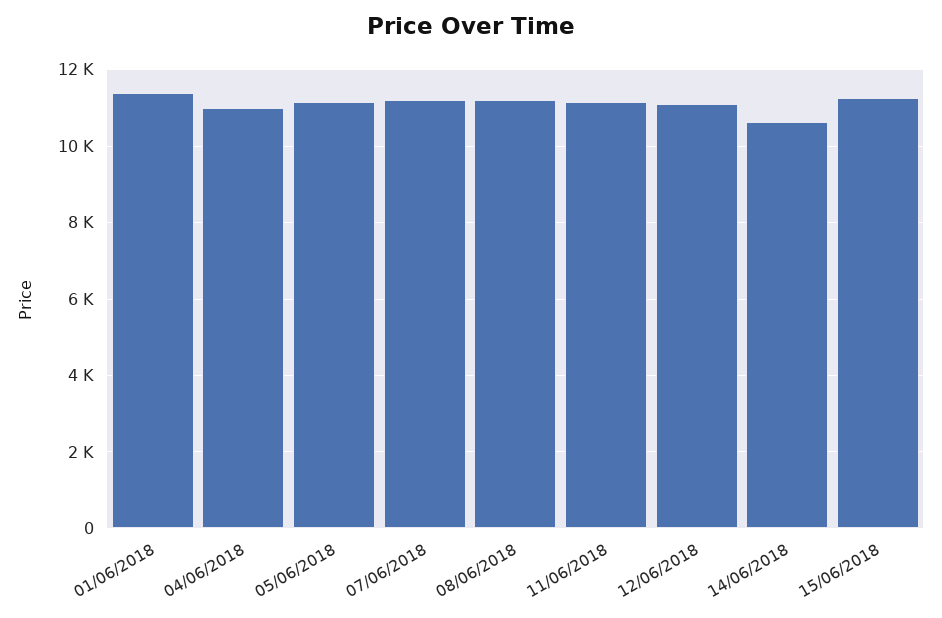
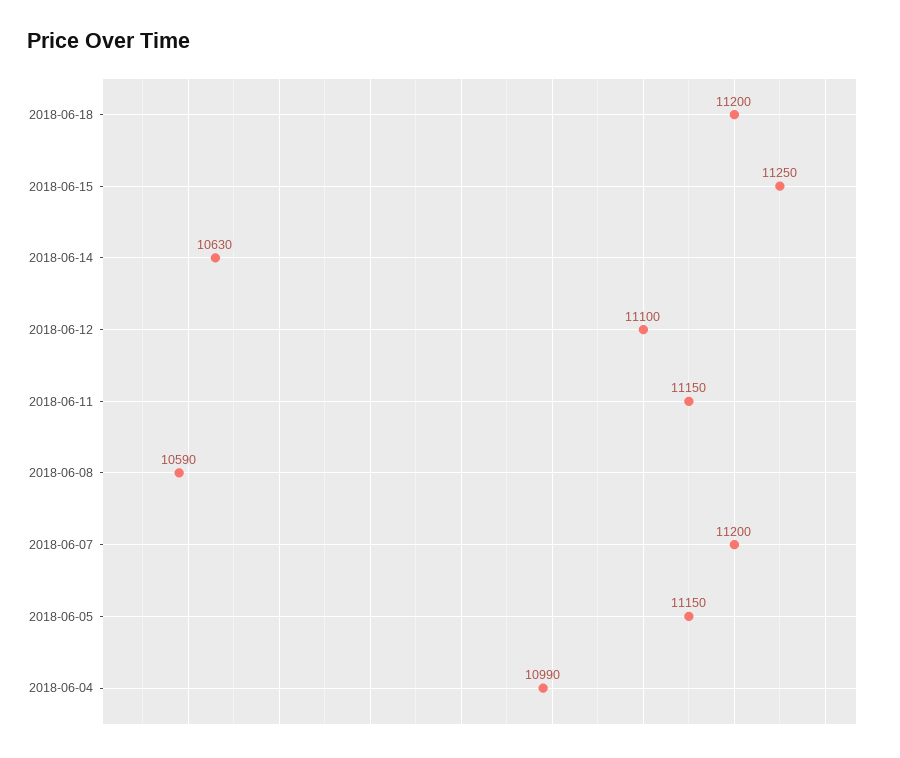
01/06/2018: 11400 -> none
08/06/2018: 11200 -> 10590
2018-06-18: none -> 11200

